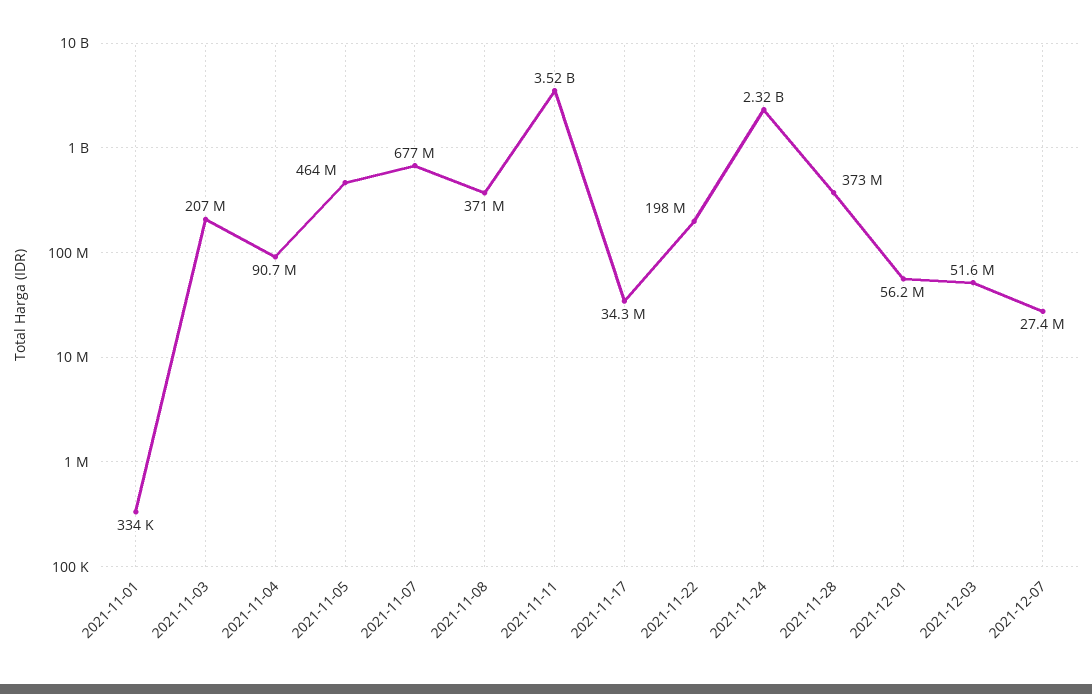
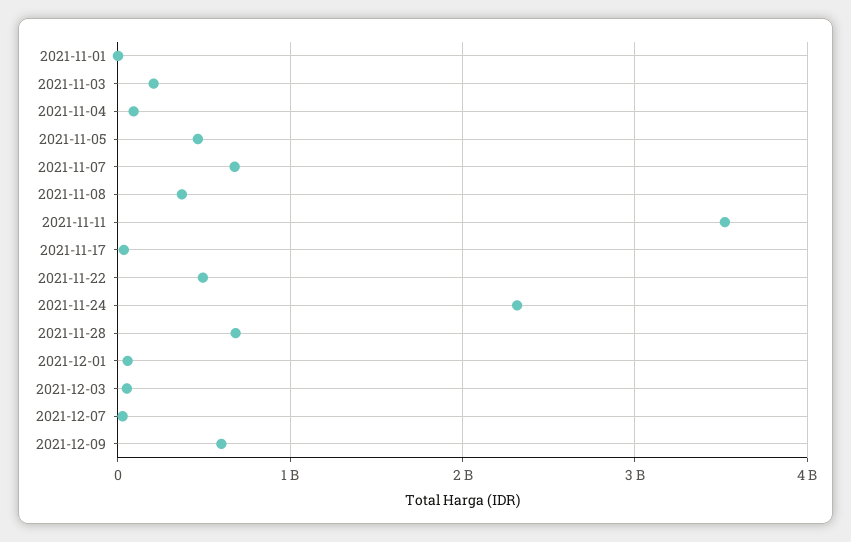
2021-11-22: 198000000 -> 500000000
2021-11-28: 373000000 -> 700000000
2021-12-09: none -> 600000000

